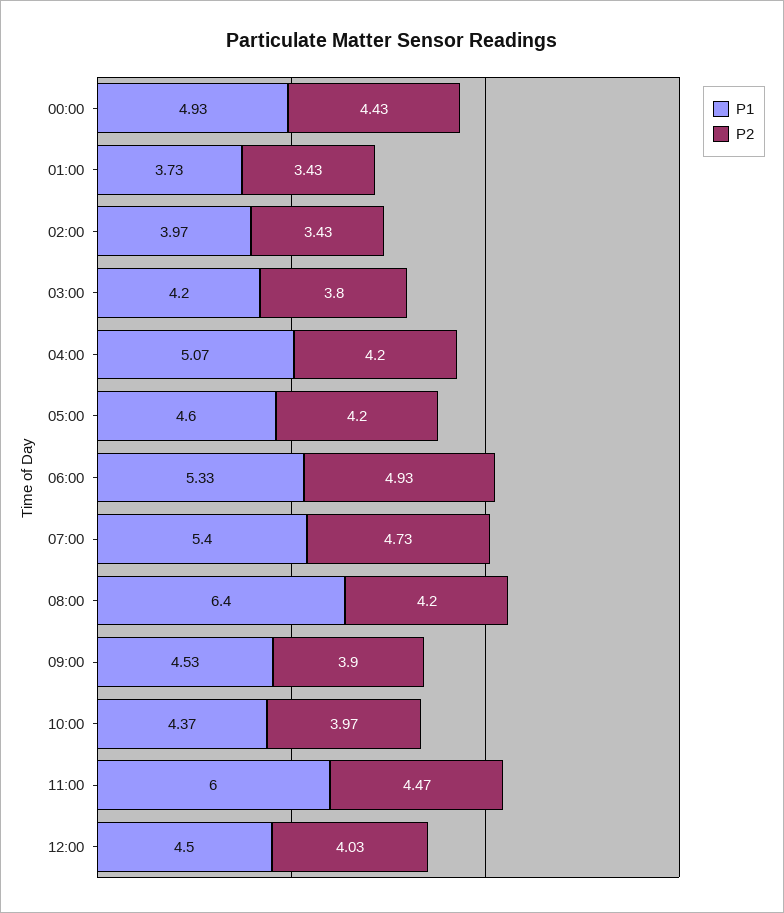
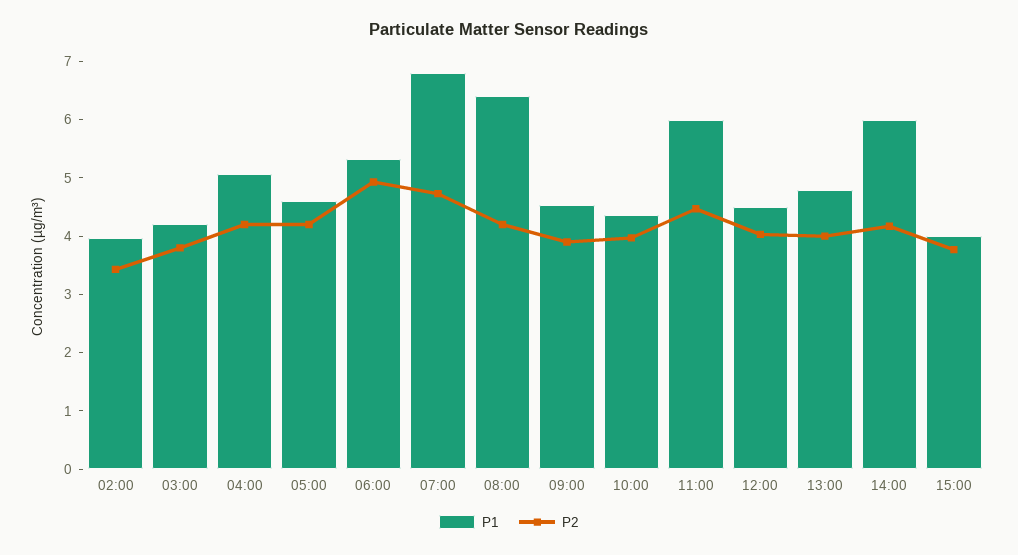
P1, 00:00: 4.93 -> none
P2, 00:00: 4.43 -> none
P1, 01:00: 3.73 -> none
P2, 01:00: 3.43 -> none
P1, 07:00: 5.4 -> 6.8
P1, 13:00: none -> 4.8
P2, 13:00: none -> 4
P1, 14:00: none -> 6
P2, 14:00: none -> 4.2
P1, 15:00: none -> 4
P2, 15:00: none -> 3.8

